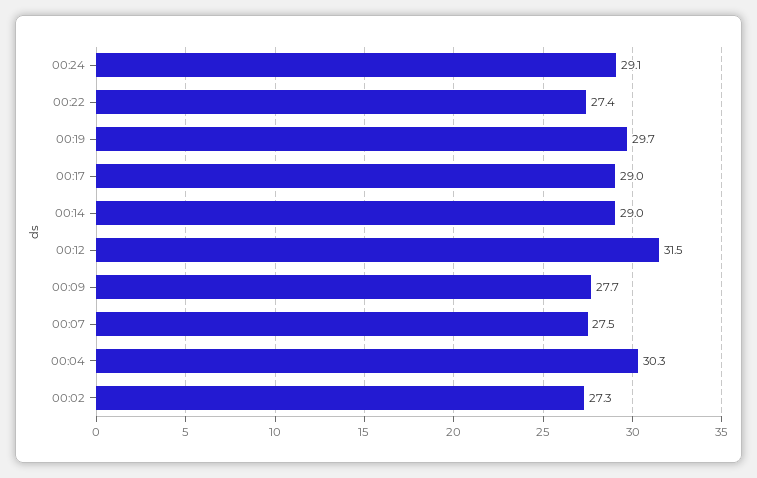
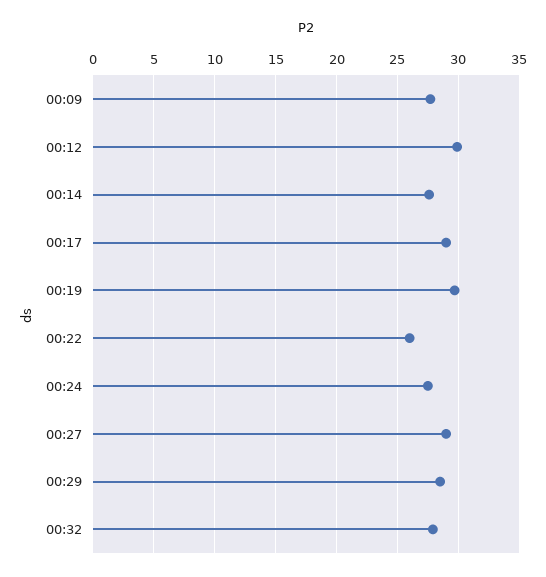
00:24: 29.1 -> 27.5
00:22: 27.4 -> 26
00:14: 29 -> 27.5
00:12: 31.5 -> 30
00:07: 27.5 -> none
00:04: 30.3 -> none
00:02: 27.3 -> none
00:27: none -> 29
00:29: none -> 28.5
00:32: none -> 28

